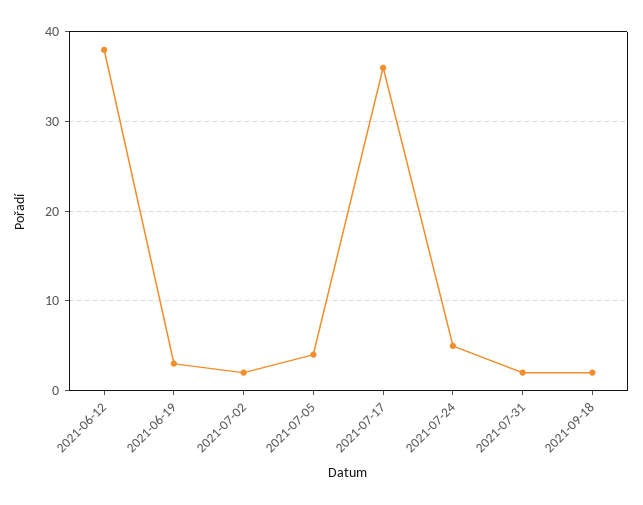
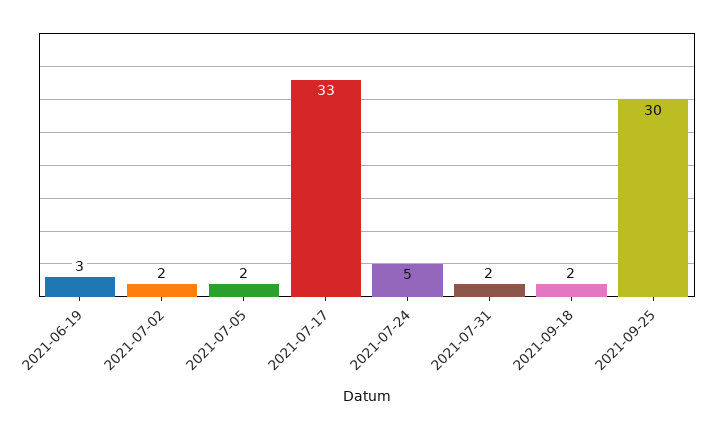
2021-06-12: 38 -> none
2021-07-05: 4 -> 2
2021-07-17: 36 -> 33
2021-09-25: none -> 30

